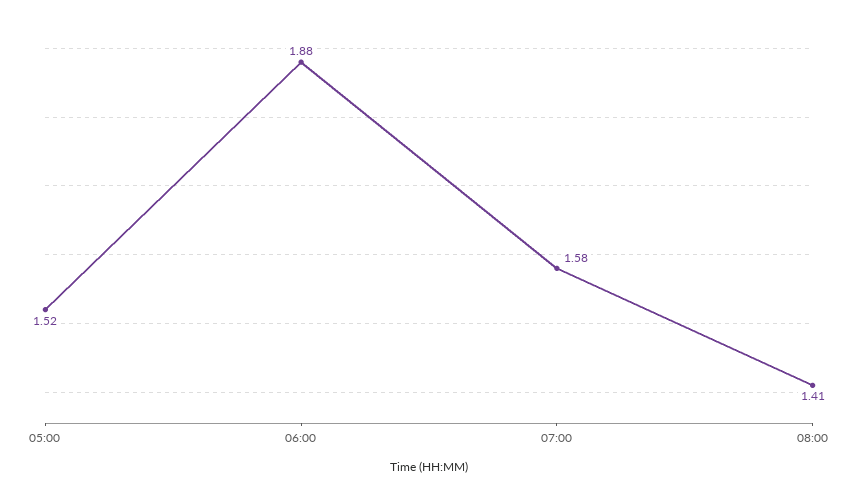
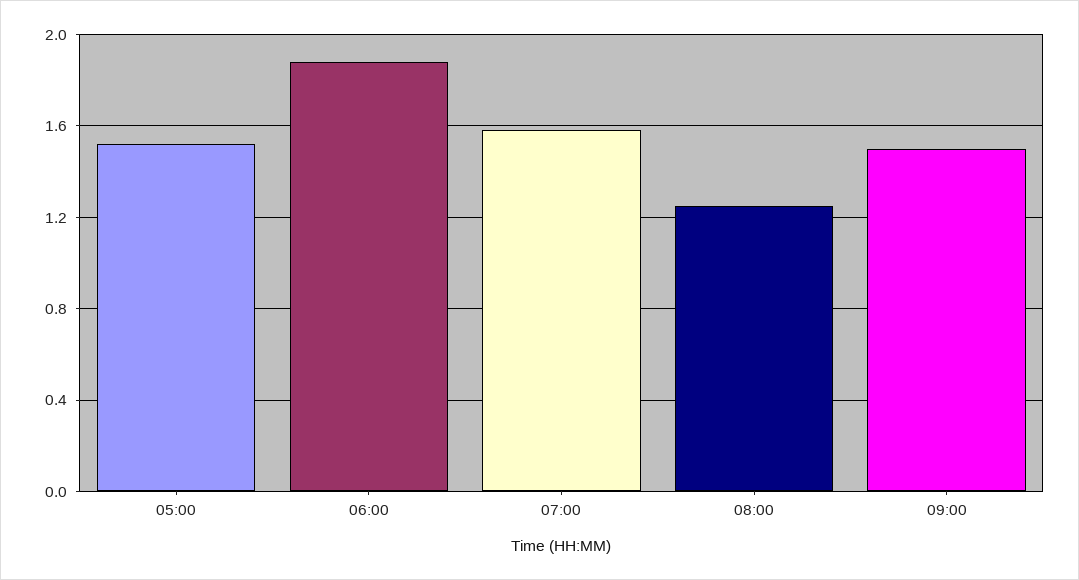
08:00: 1.41 -> 1.25
09:00: none -> 1.5

